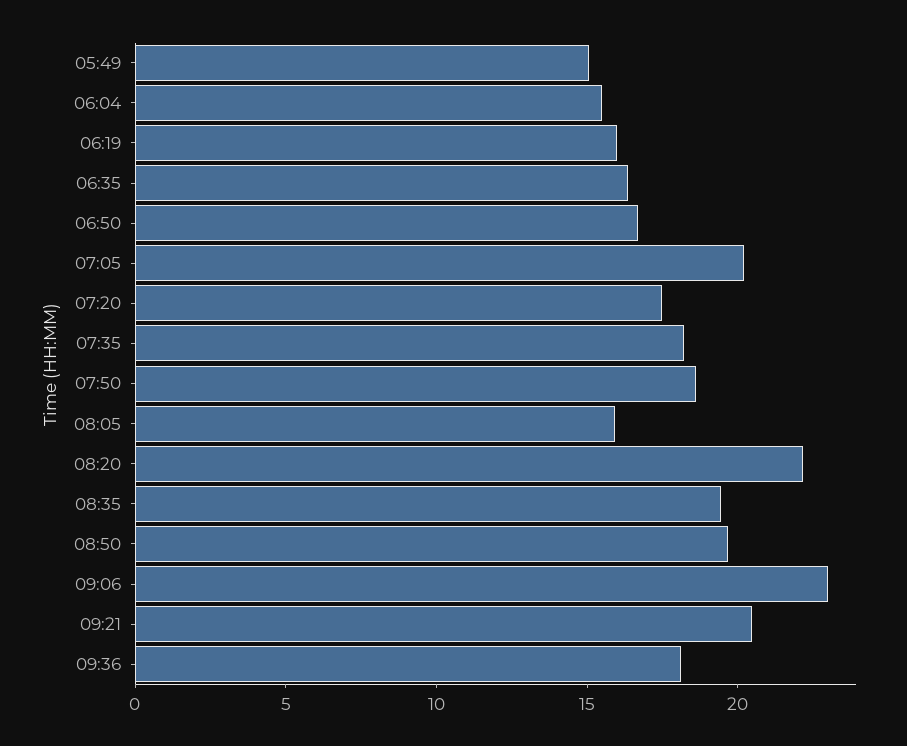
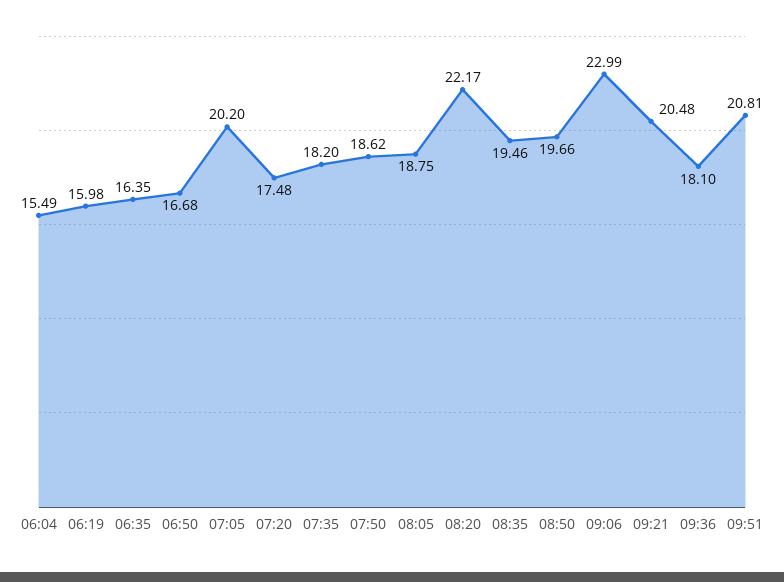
05:49: 15 -> none
08:05: 16 -> 18.75
09:51: none -> 20.81

